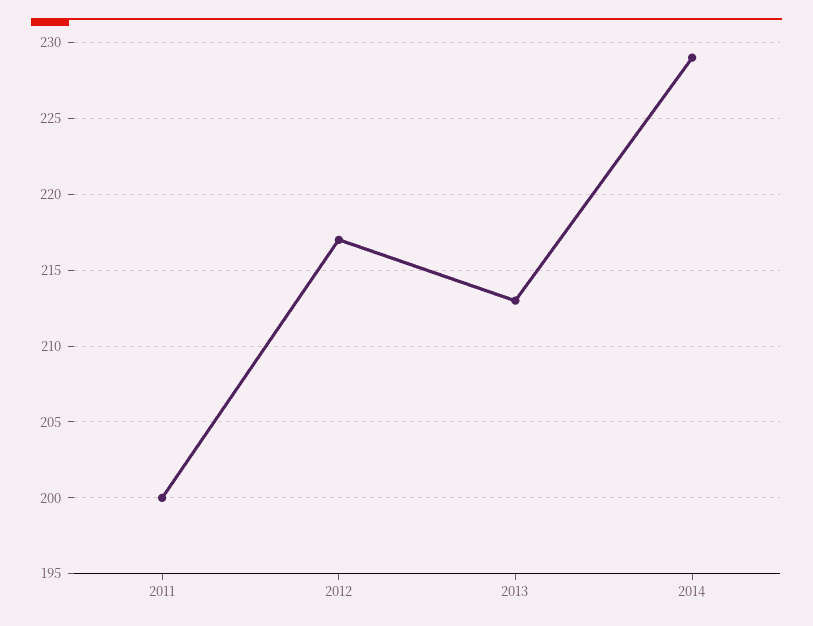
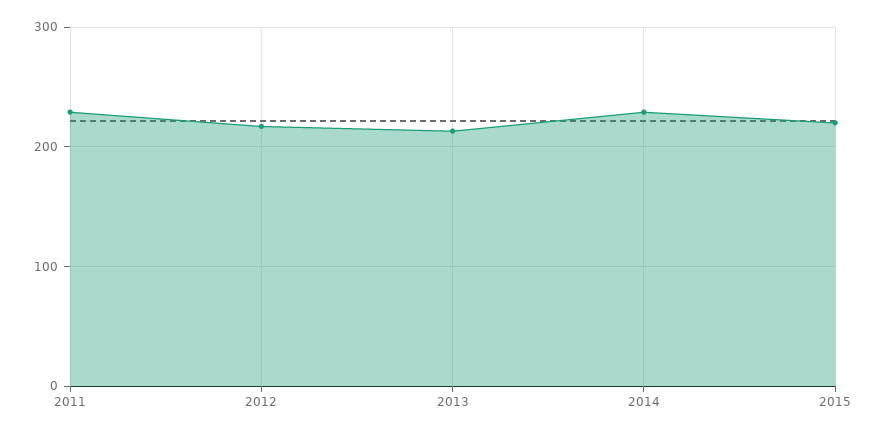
2011: 200 -> 230
2015: none -> 220

